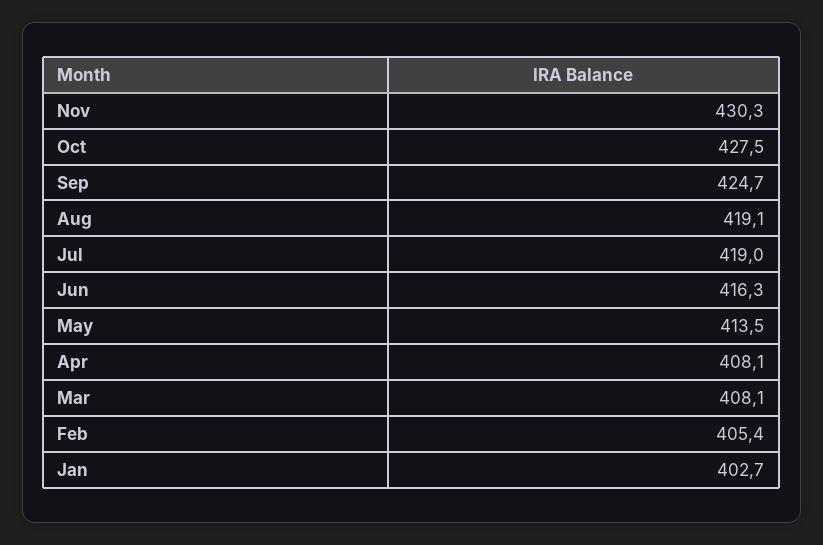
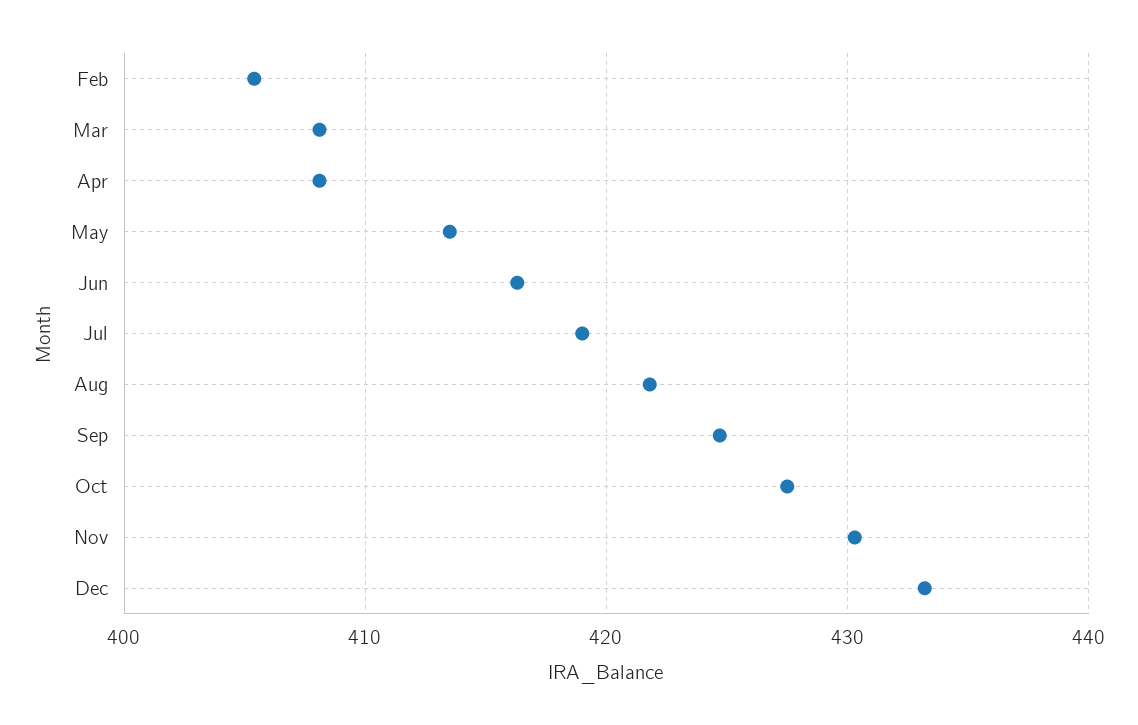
Aug: 419.1 -> 422
Jan: 402.7 -> none
Dec: none -> 433

